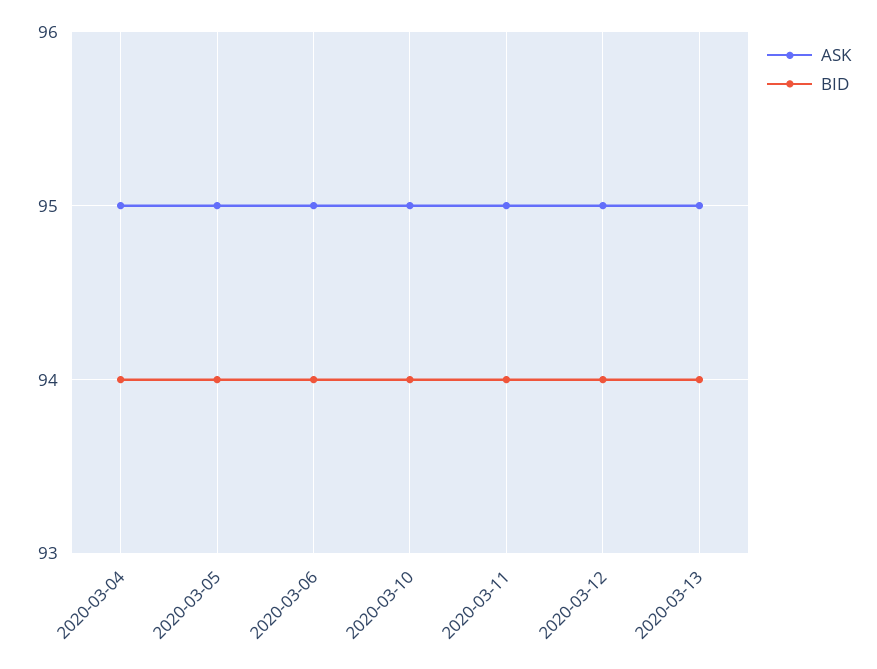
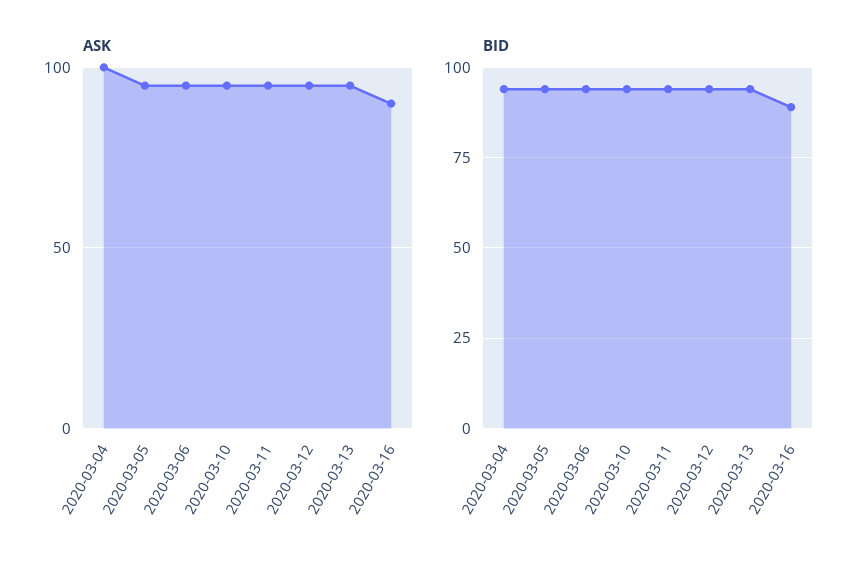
ASK, 2020-03-04: 95 -> 100
ASK, 2020-03-16: none -> 90
BID, 2020-03-16: none -> 90

